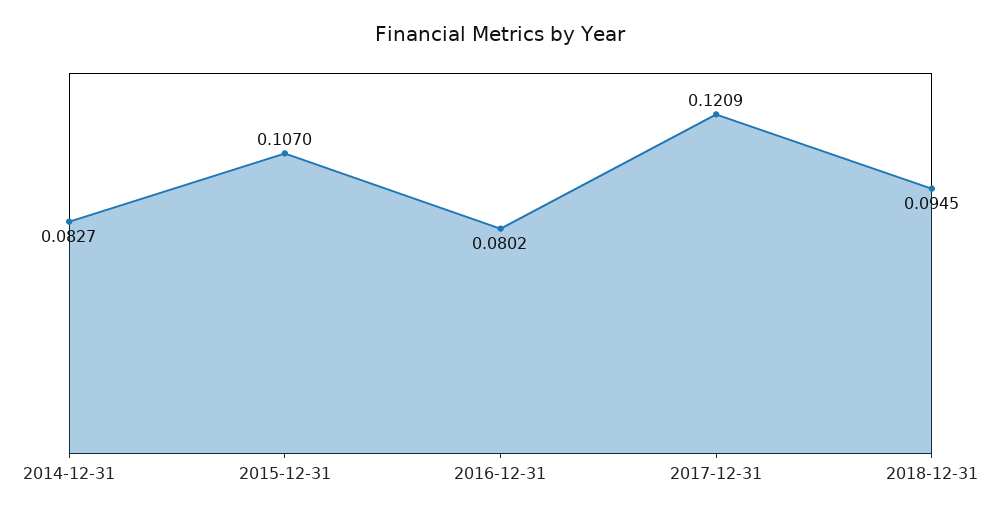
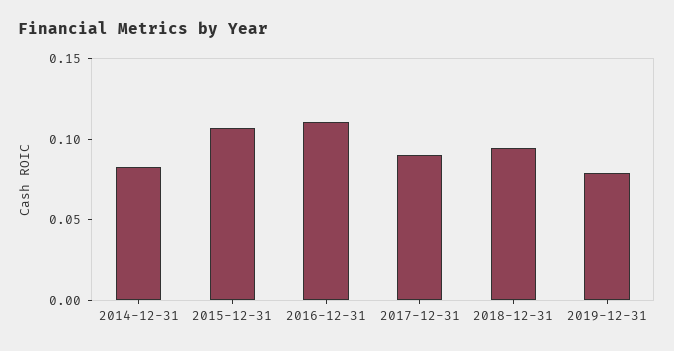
2016-12-31: 0.0802 -> 0.11
2017-12-31: 0.1209 -> 0.09
2019-12-31: none -> 0.08

